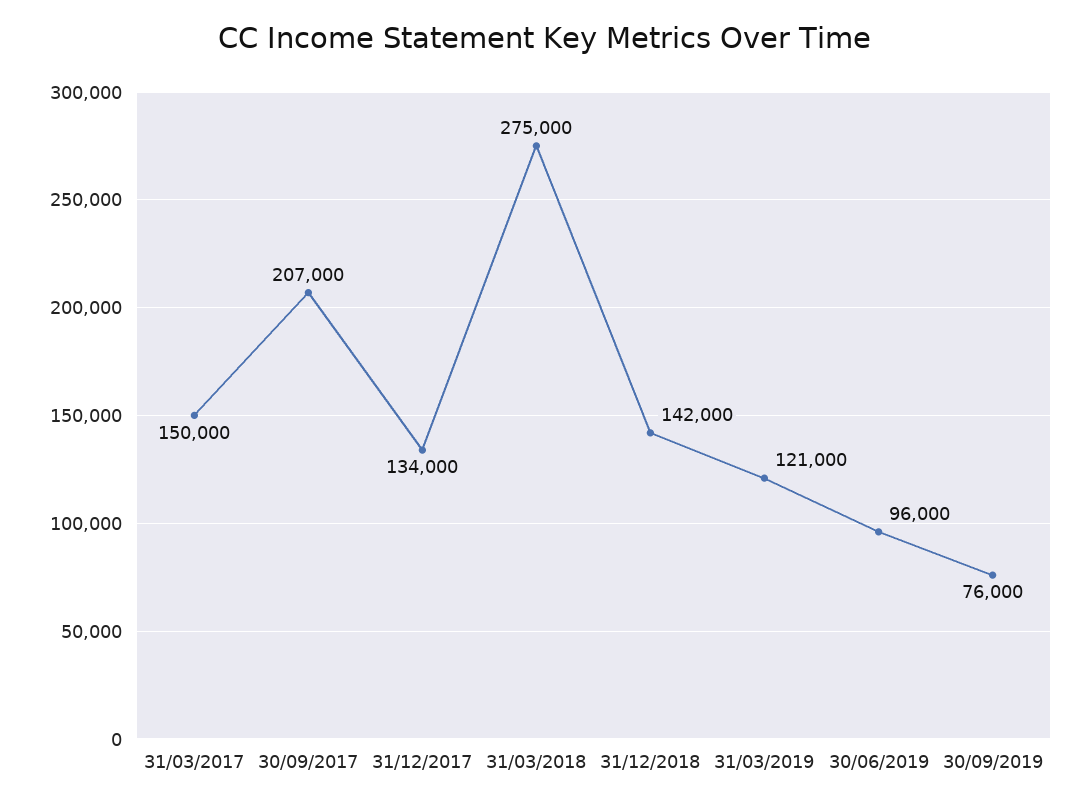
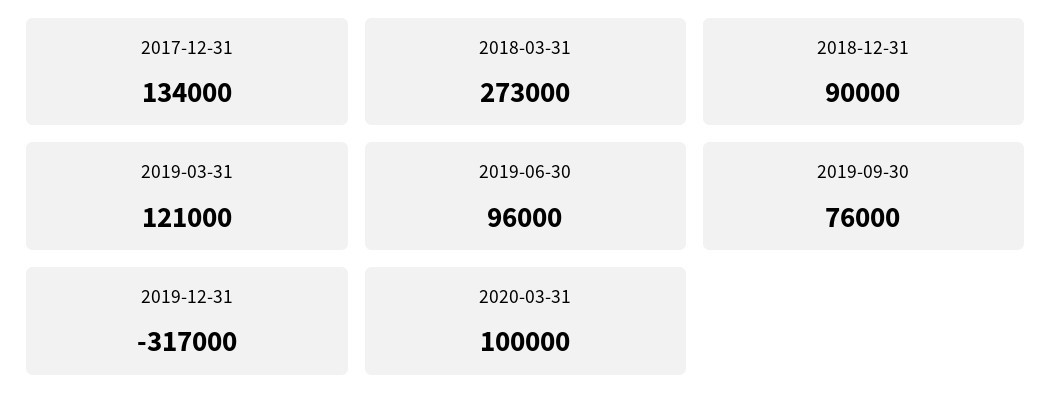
31/03/2017: 150000 -> none
30/09/2017: 207000 -> none
31/03/2018: 275000 -> 273000
31/12/2018: 142000 -> 90000
2019-12-31: none -> -317000
2020-03-31: none -> 100000

